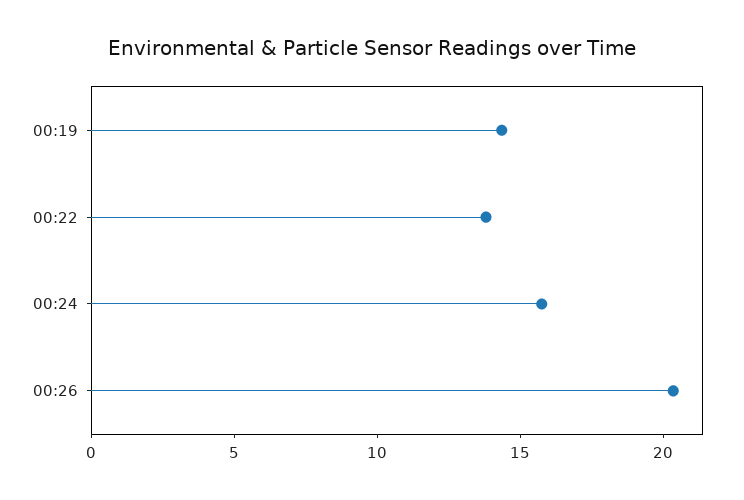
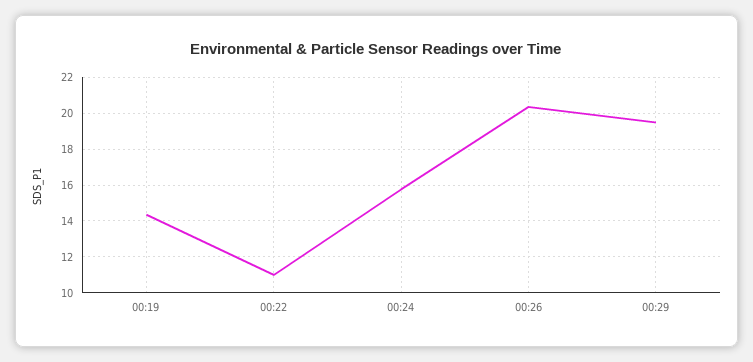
00:22: 14 -> 11
00:29: none -> 19.5

